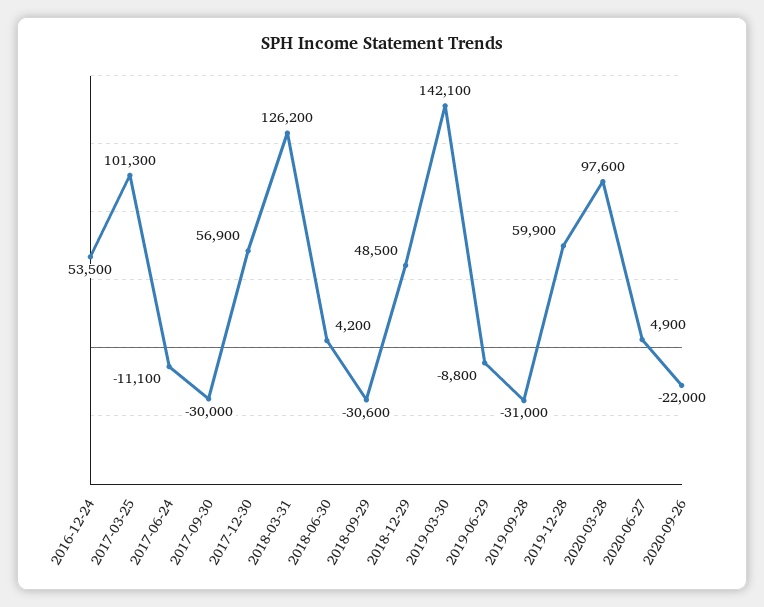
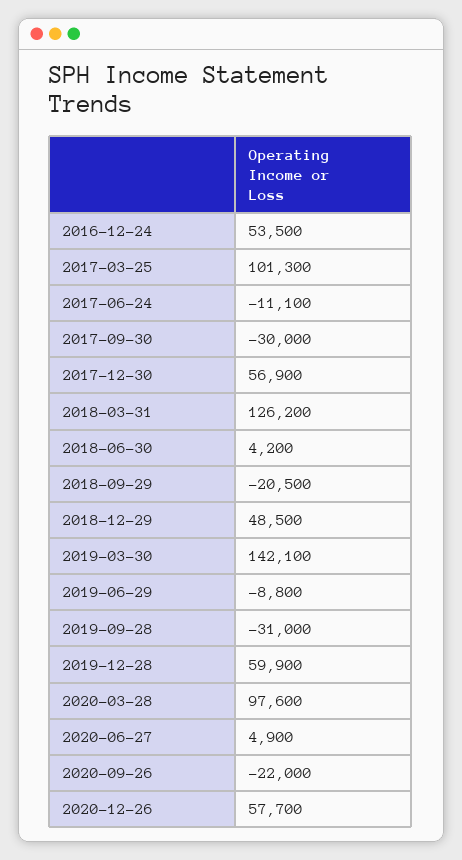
2018-09-29: -30600 -> -20500
2020-12-26: none -> 57700

